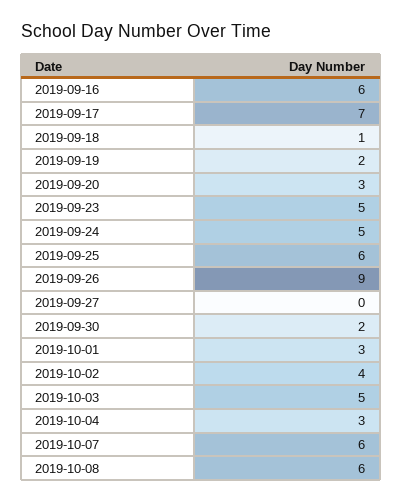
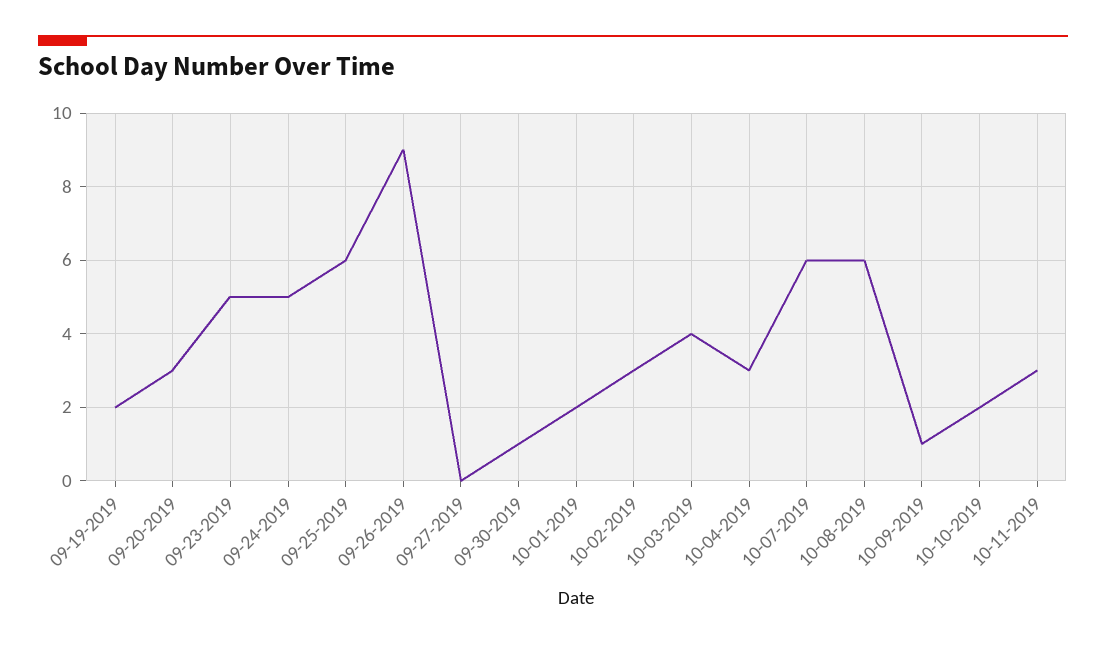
2019-09-16: 6 -> none
2019-09-17: 7 -> none
2019-09-18: 1 -> none
2019-09-30: 2 -> 1
2019-10-01: 3 -> 2
2019-10-02: 4 -> 3
2019-10-03: 5 -> 4
10-09-2019: none -> 1
10-10-2019: none -> 2
10-11-2019: none -> 3

